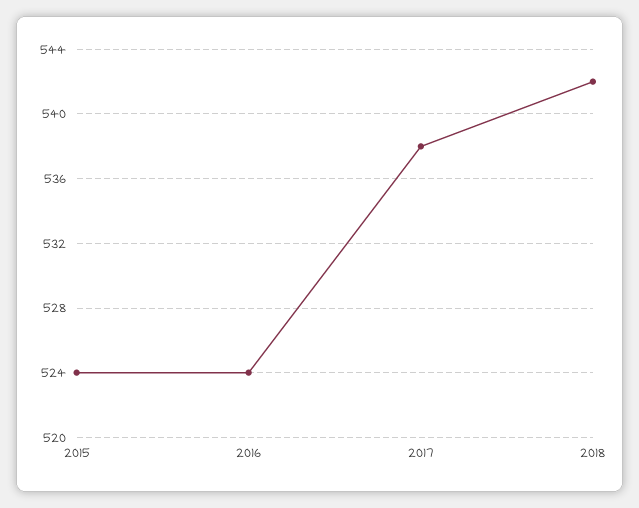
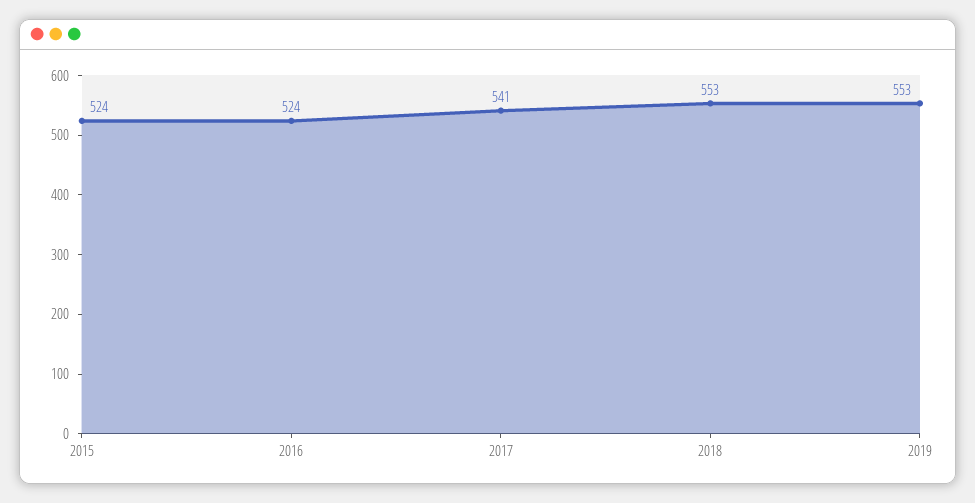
2017: 538 -> 541
2018: 542 -> 553
2019: none -> 553

